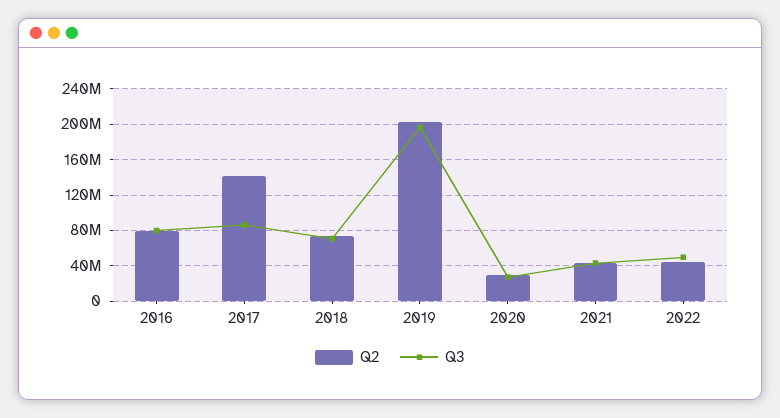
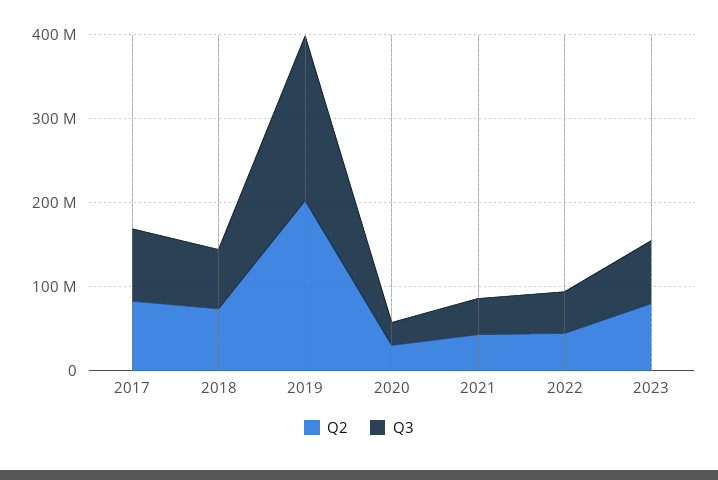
Q2, 2016: 80000000 -> none
Q3, 2016: 80000000 -> none
Q2, 2017: 140000000 -> 80000000
Q2, 2023: none -> 80000000
Q3, 2023: none -> 80000000

